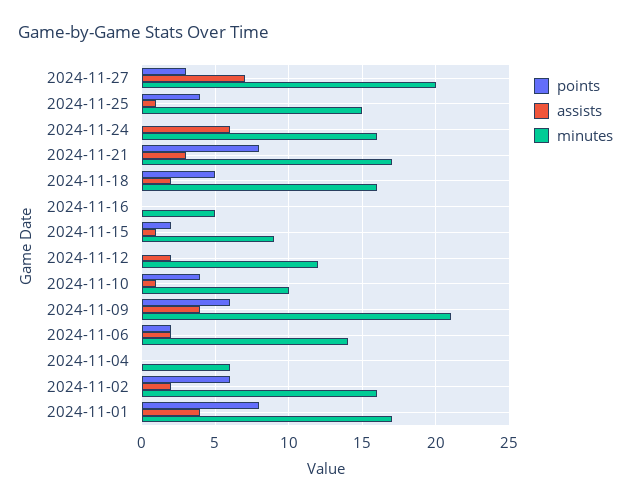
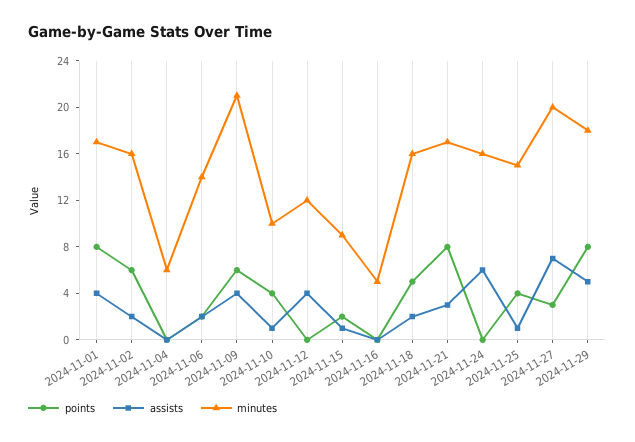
assists, 2024-11-12: 2 -> 4
points, 2024-11-29: none -> 8
assists, 2024-11-29: none -> 5
minutes, 2024-11-29: none -> 18

